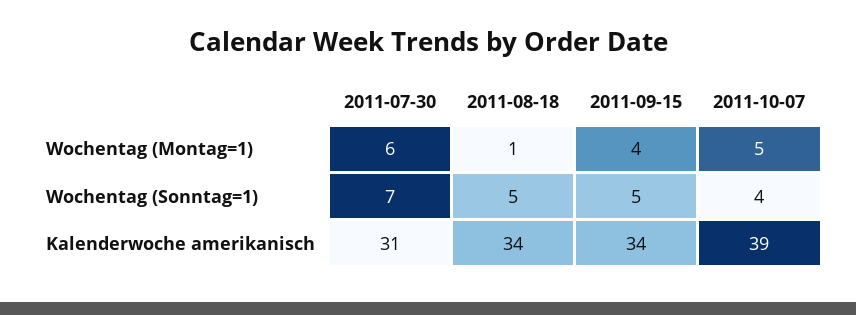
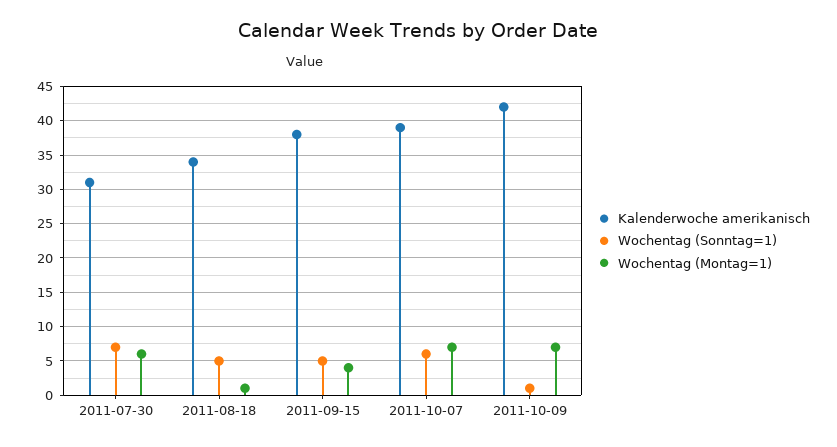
Wochentag (Montag=1), 2011-10-07: 5 -> 7
Wochentag (Sonntag=1), 2011-10-07: 4 -> 6
Kalenderwoche amerikanisch, 2011-09-15: 34 -> 38
Kalenderwoche amerikanisch, 2011-10-09: none -> 42
Wochentag (Sonntag=1), 2011-10-09: none -> 1
Wochentag (Montag=1), 2011-10-09: none -> 7

